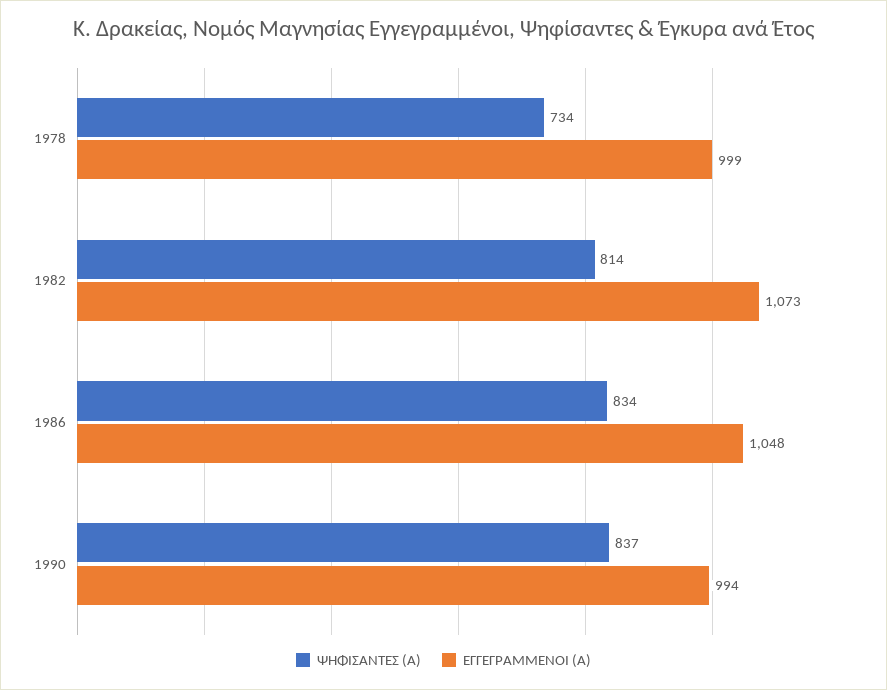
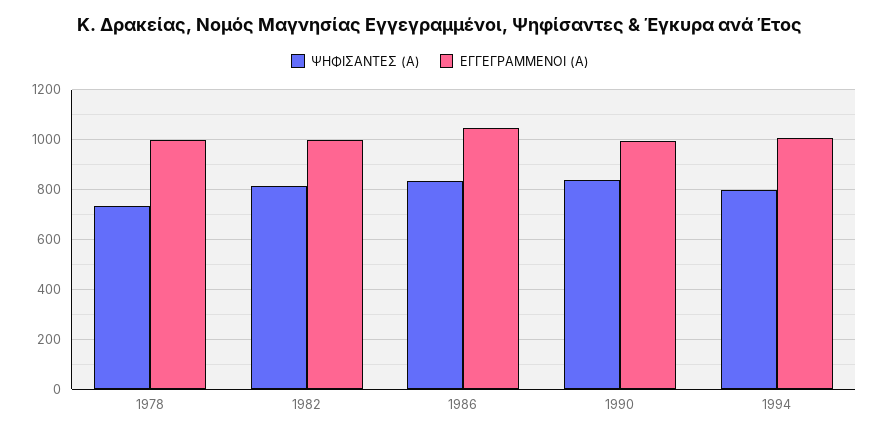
ΕΓΓΕΓΡΑΜΜΕΝΟΙ (Α), 1982: 1073 -> 1000
ΨΗΦΙΣΑΝΤΕΣ (Α), 1994: none -> 800
ΕΓΓΕΓΡΑΜΜΕΝΟΙ (Α), 1994: none -> 1000

